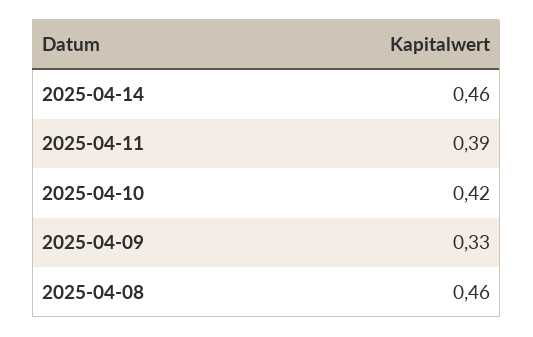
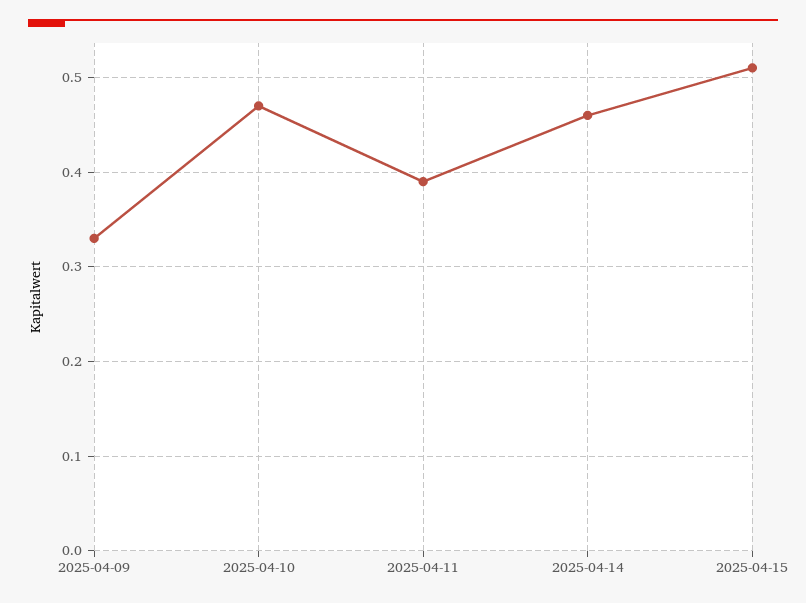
2025-04-10: 0.42 -> 0.47
2025-04-08: 0.46 -> none
2025-04-15: none -> 0.51

